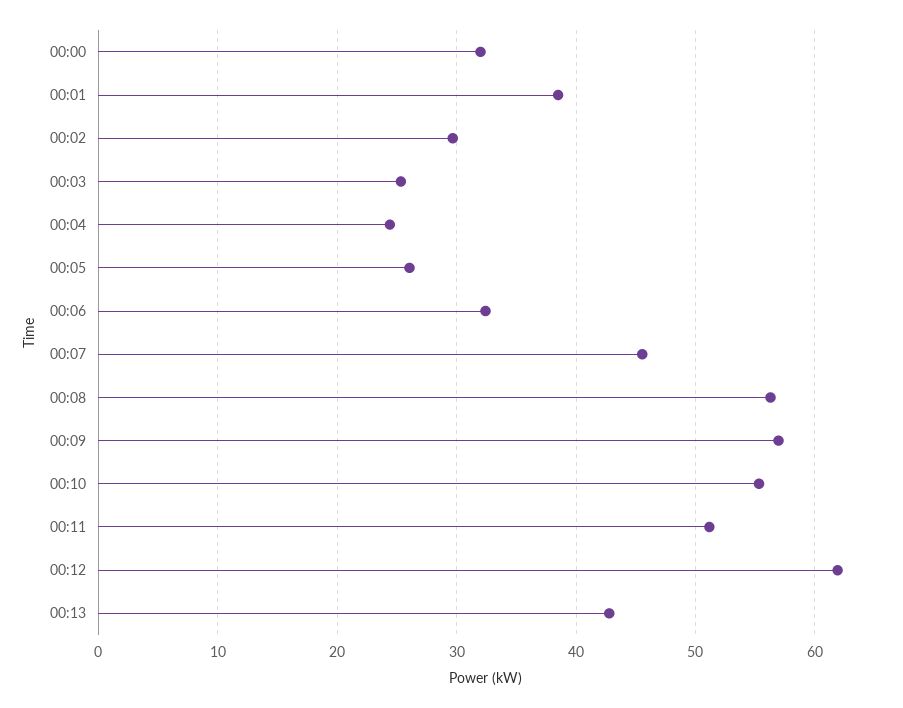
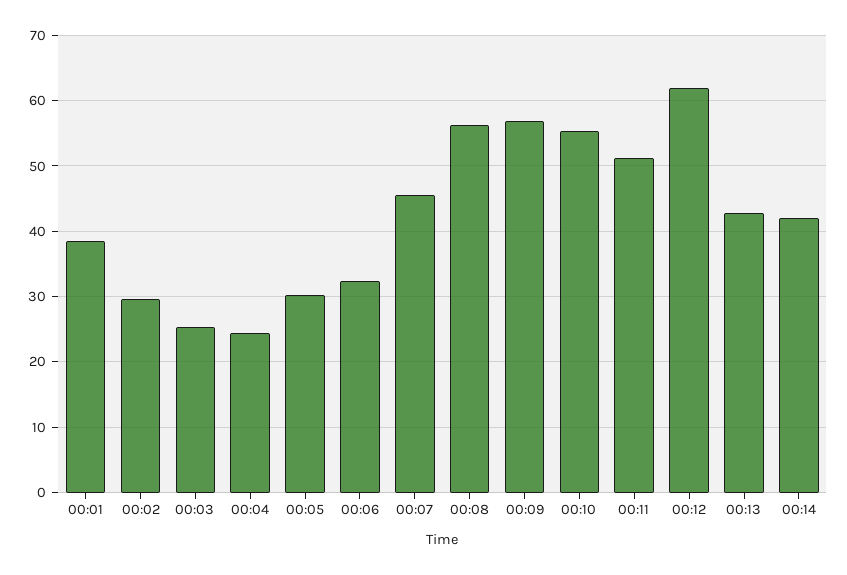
00:00: 32 -> none
00:05: 26 -> 30
00:14: none -> 42

